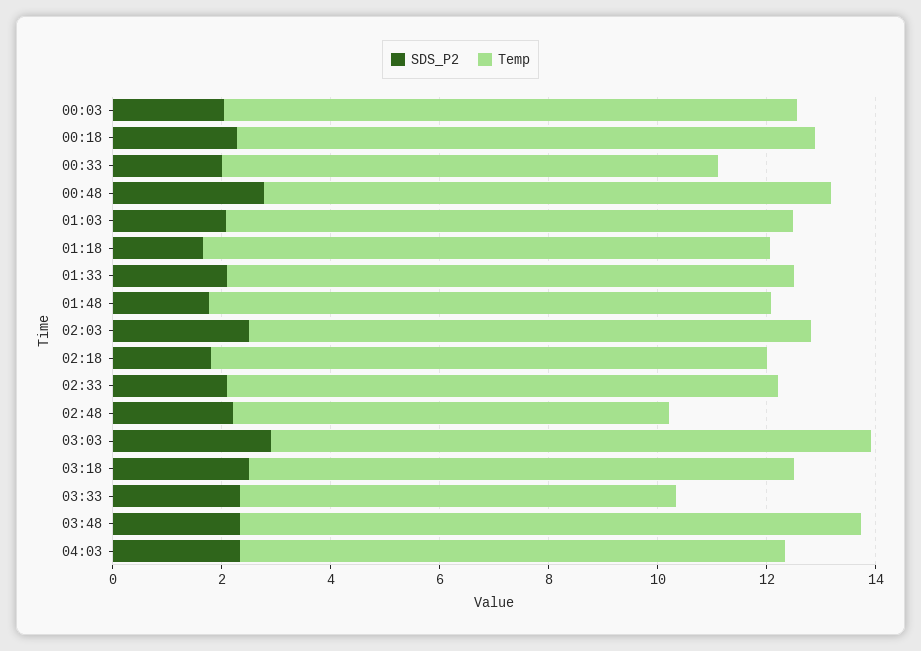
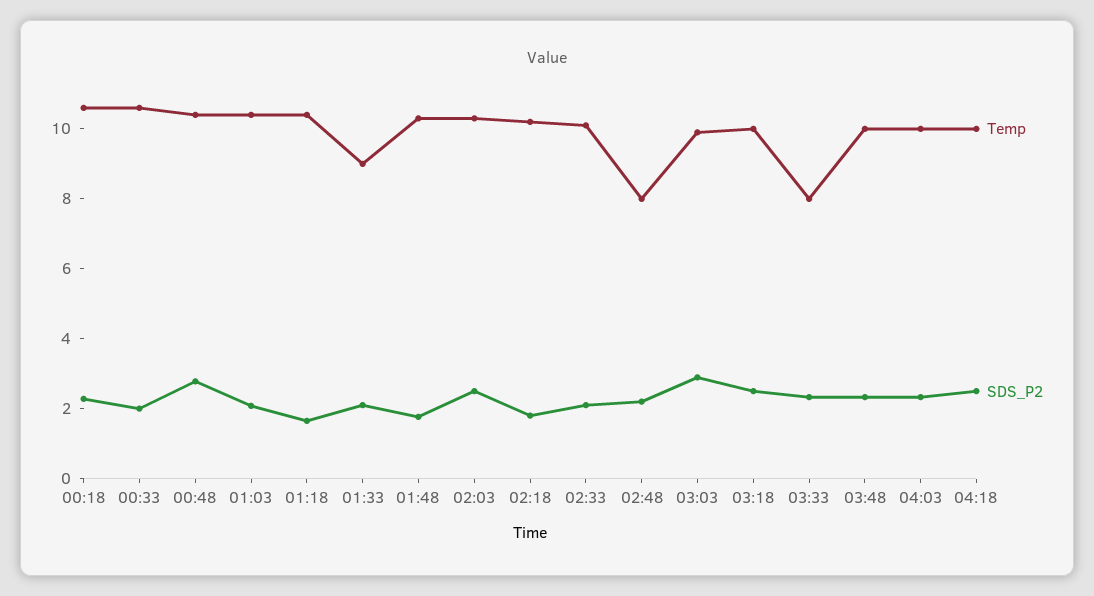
SDS_P2, 00:03: 2 -> none
Temp, 00:03: 10.5 -> none
Temp, 00:33: 9 -> 10.5
Temp, 01:33: 10.5 -> 9
Temp, 03:03: 11 -> 10
Temp, 03:48: 11.5 -> 10
Temp, 04:18: none -> 10
SDS_P2, 04:18: none -> 2.5

